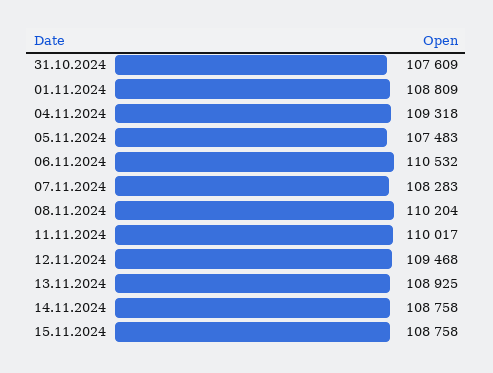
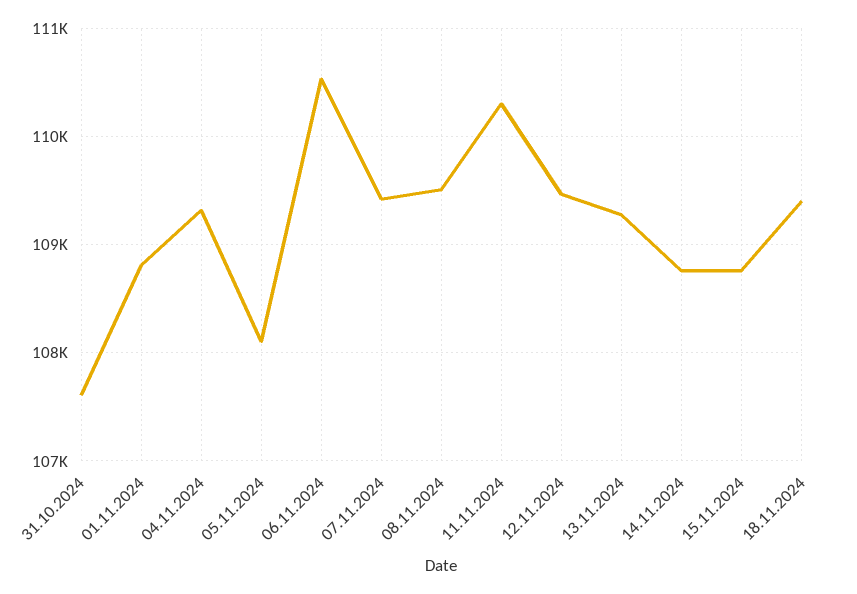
05.11.2024: 107483 -> 108100
07.11.2024: 108283 -> 109400
08.11.2024: 110204 -> 109500
11.11.2024: 110017 -> 110300
13.11.2024: 108925 -> 109300
18.11.2024: none -> 109400

